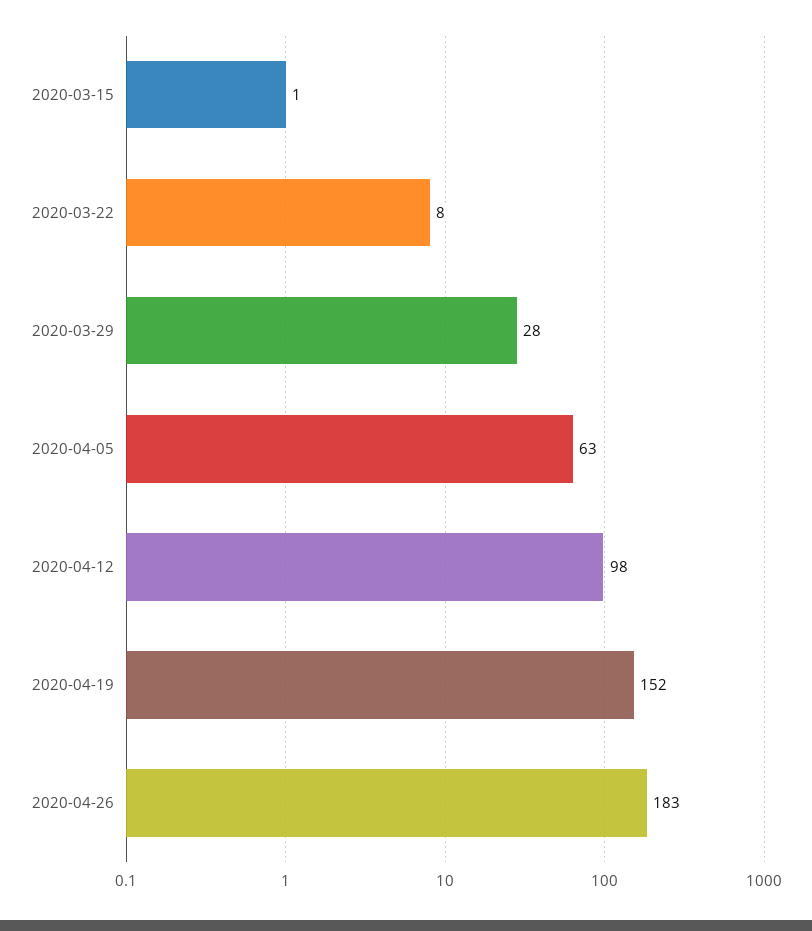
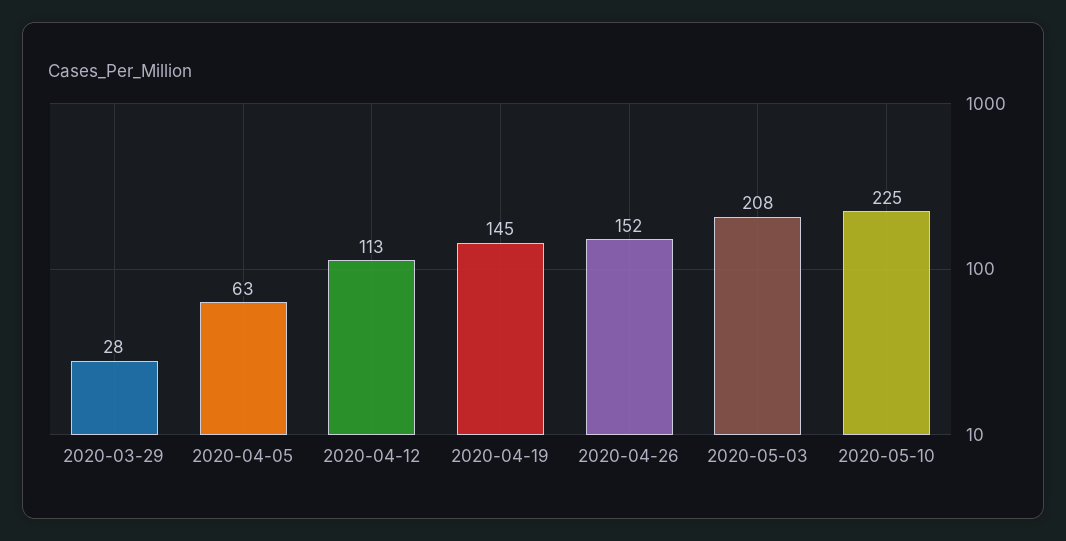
2020-03-15: 1 -> none
2020-03-22: 8 -> none
2020-04-12: 98 -> 113
2020-04-19: 152 -> 145
2020-04-26: 183 -> 152
2020-05-03: none -> 208
2020-05-10: none -> 225

